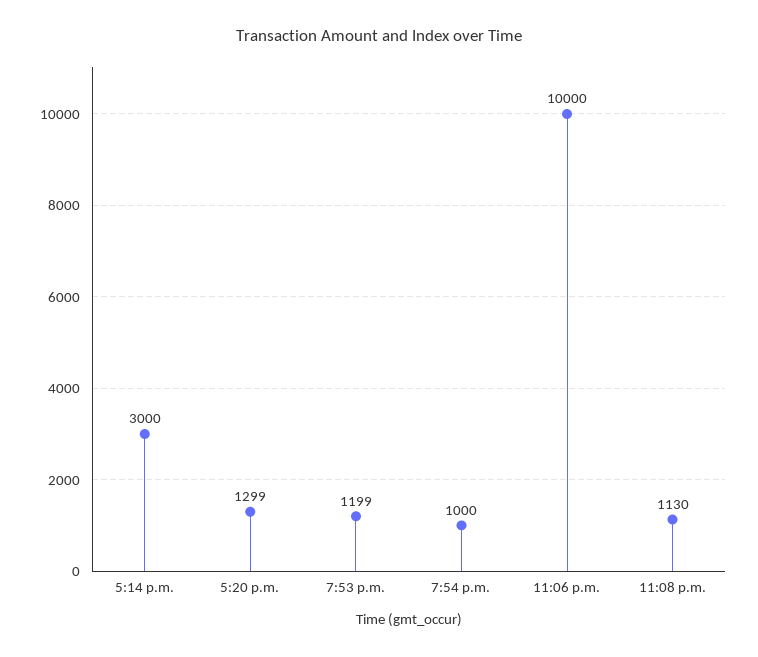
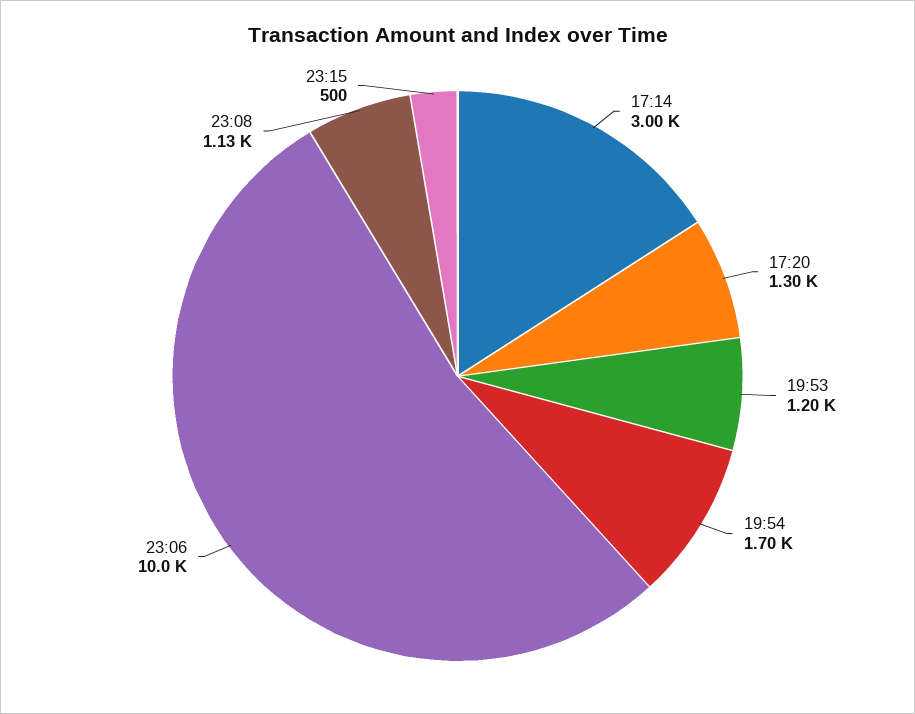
7:54 p.m.: 1000 -> 1700
23:15: none -> 500

